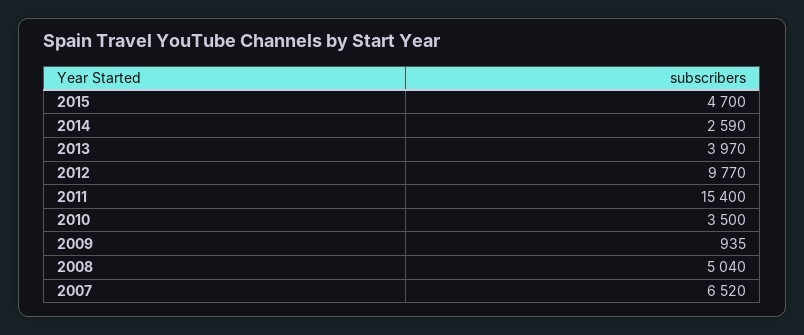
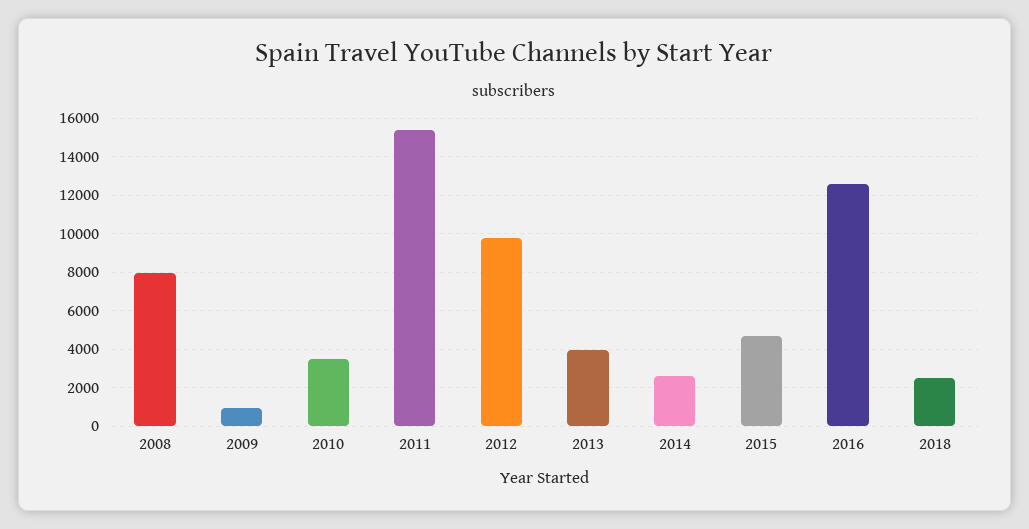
2008: 5040 -> 8000
2007: 6520 -> none
2016: none -> 12500
2018: none -> 2500

